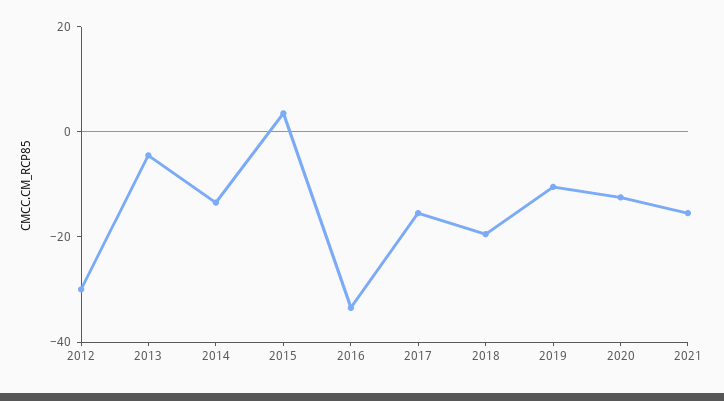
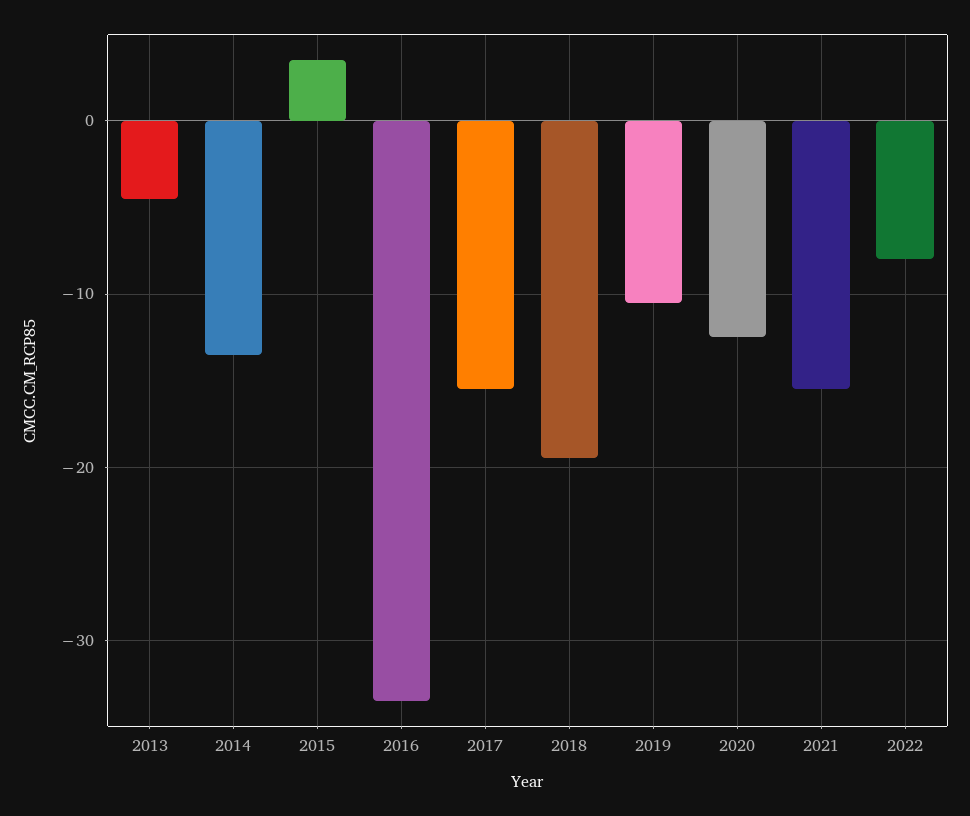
2012: -30 -> none
2022: none -> -8

